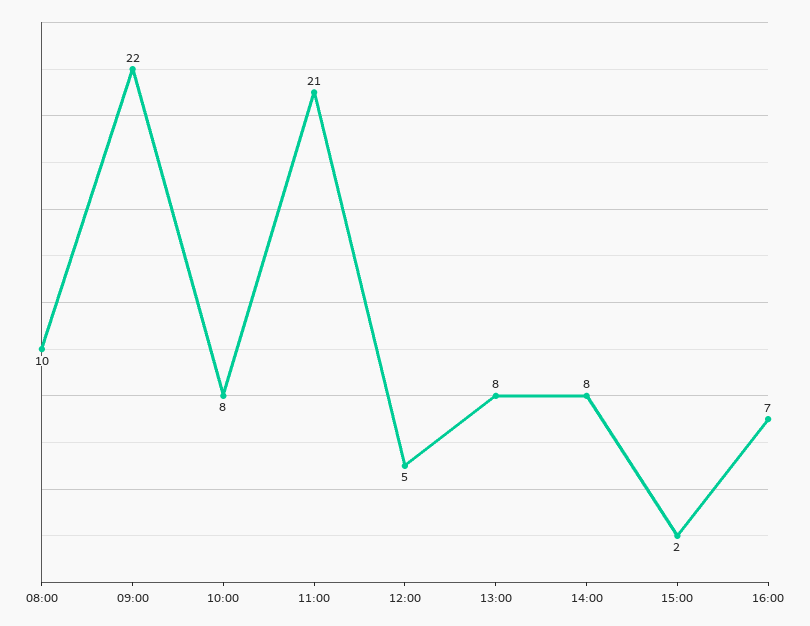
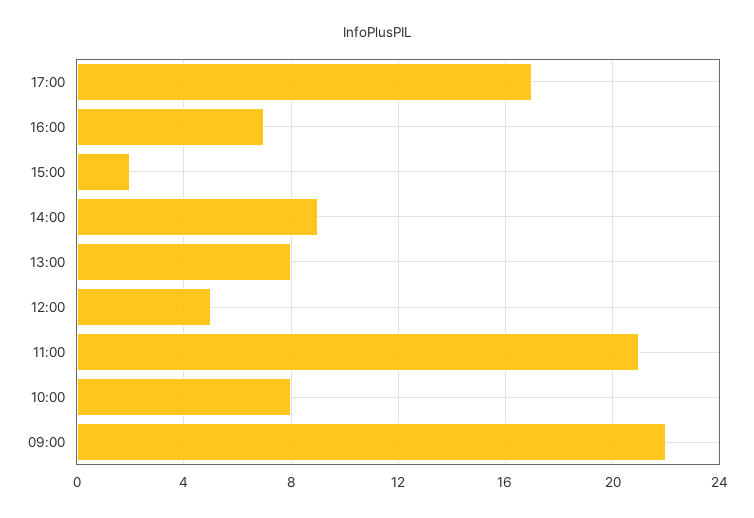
08:00: 10 -> none
14:00: 8 -> 9
17:00: none -> 17

